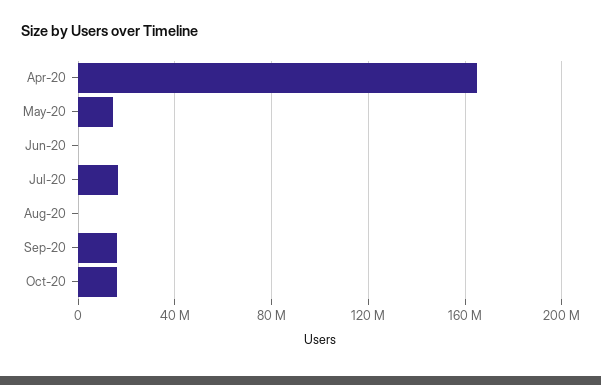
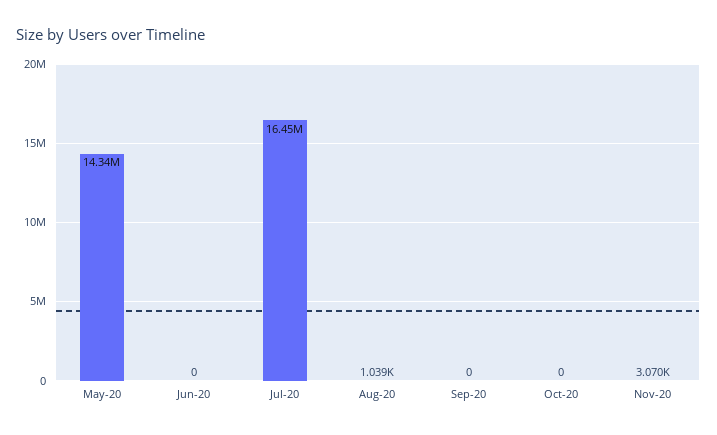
Apr-20: 165000000 -> none
Sep-20: 15000000 -> 0
Oct-20: 15000000 -> 0
Nov-20: none -> 3070

